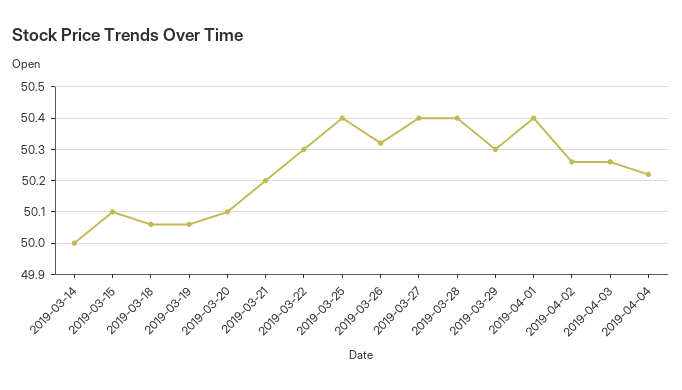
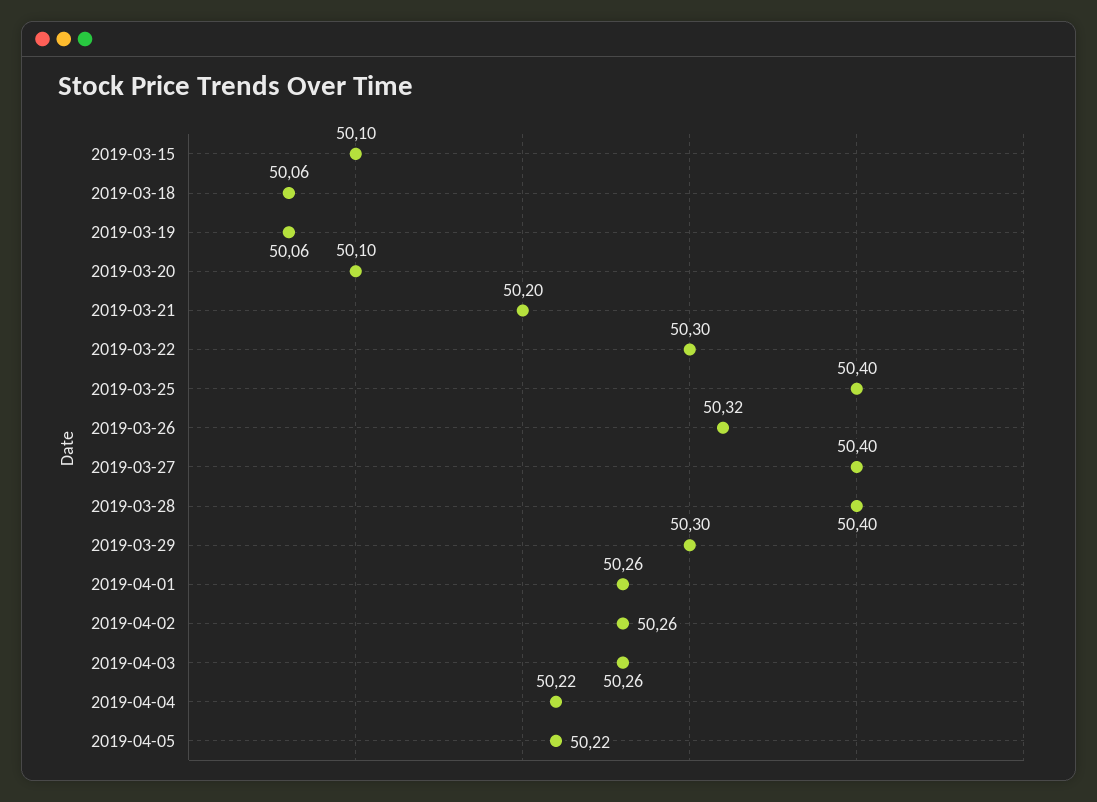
2019-03-14: 50 -> none
2019-04-01: 50.4 -> 50.26
2019-04-05: none -> 50.22

